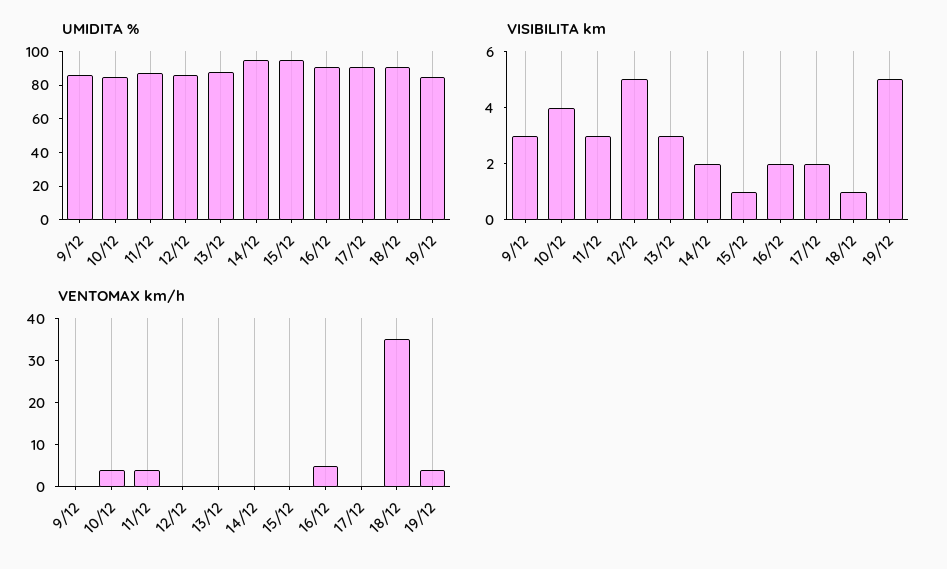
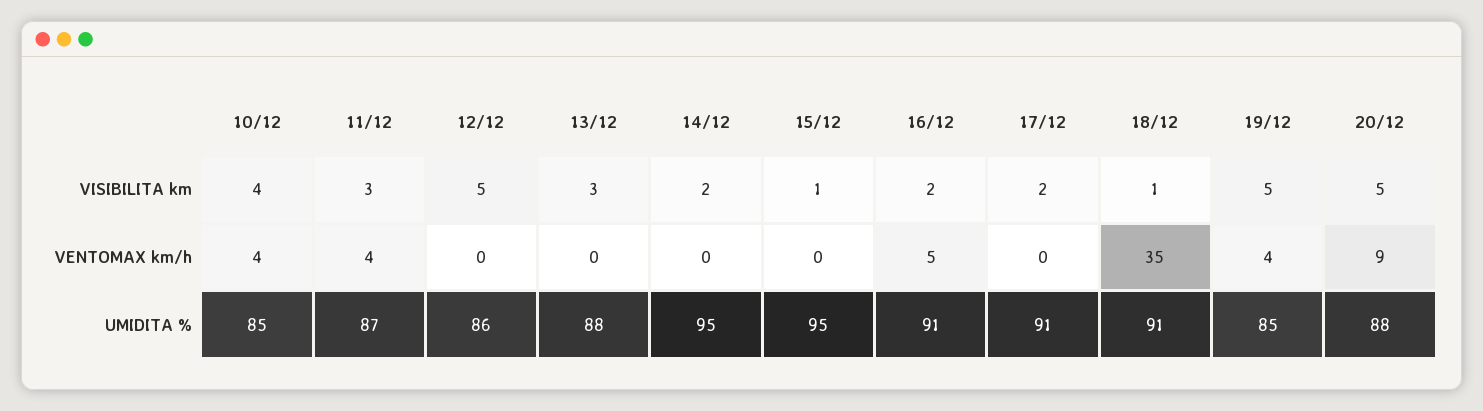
UMIDITA %, 9/12: 85 -> none
VISIBILITA km, 9/12: 3 -> none
VENTOMAX km/h, 9/12: 0 -> none
VISIBILITA km, 20/12: none -> 5
VENTOMAX km/h, 20/12: none -> 9
UMIDITA %, 20/12: none -> 88

